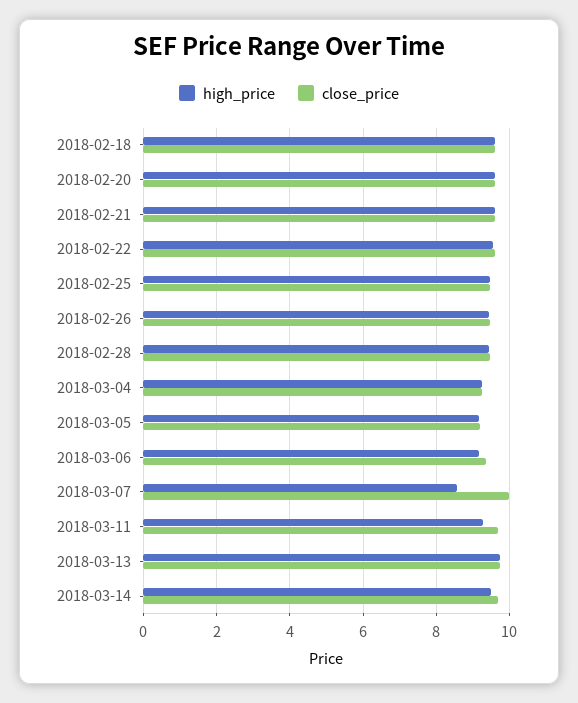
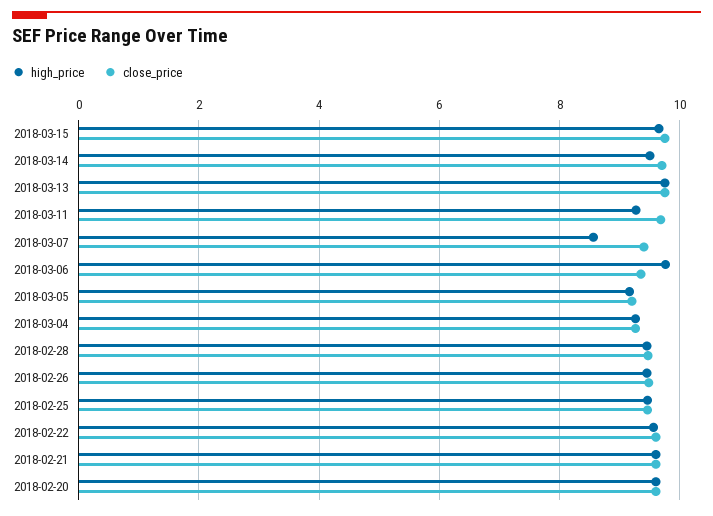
high_price, 2018-02-18: 9.6 -> none
close_price, 2018-02-18: 9.6 -> none
high_price, 2018-03-06: 9.2 -> 9.8
close_price, 2018-03-07: 10 -> 9.4
high_price, 2018-03-15: none -> 9.6
close_price, 2018-03-15: none -> 9.8

